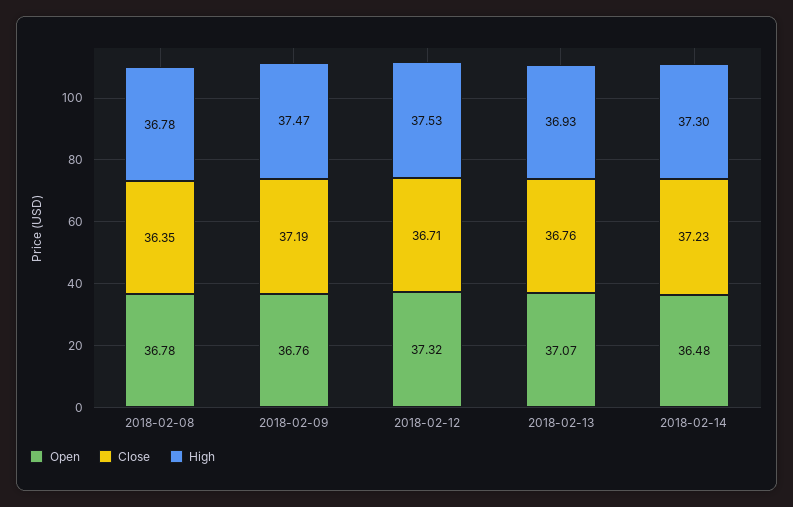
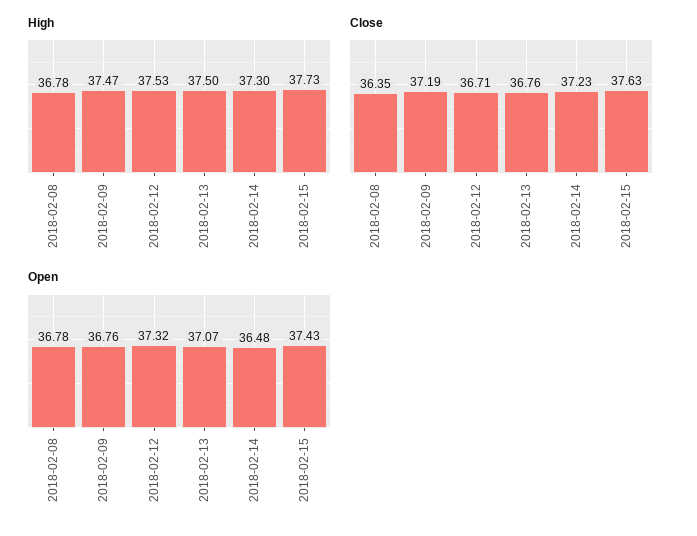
High, 2018-02-13: 36.93 -> 37.5
High, 2018-02-15: none -> 37.73
Close, 2018-02-15: none -> 37.63
Open, 2018-02-15: none -> 37.43

